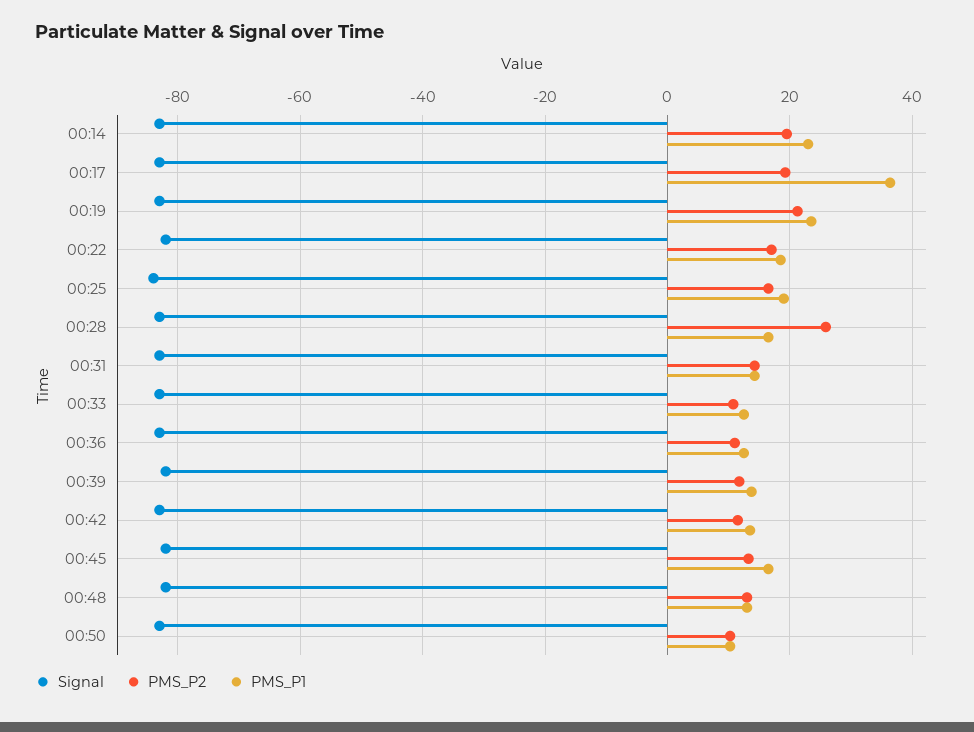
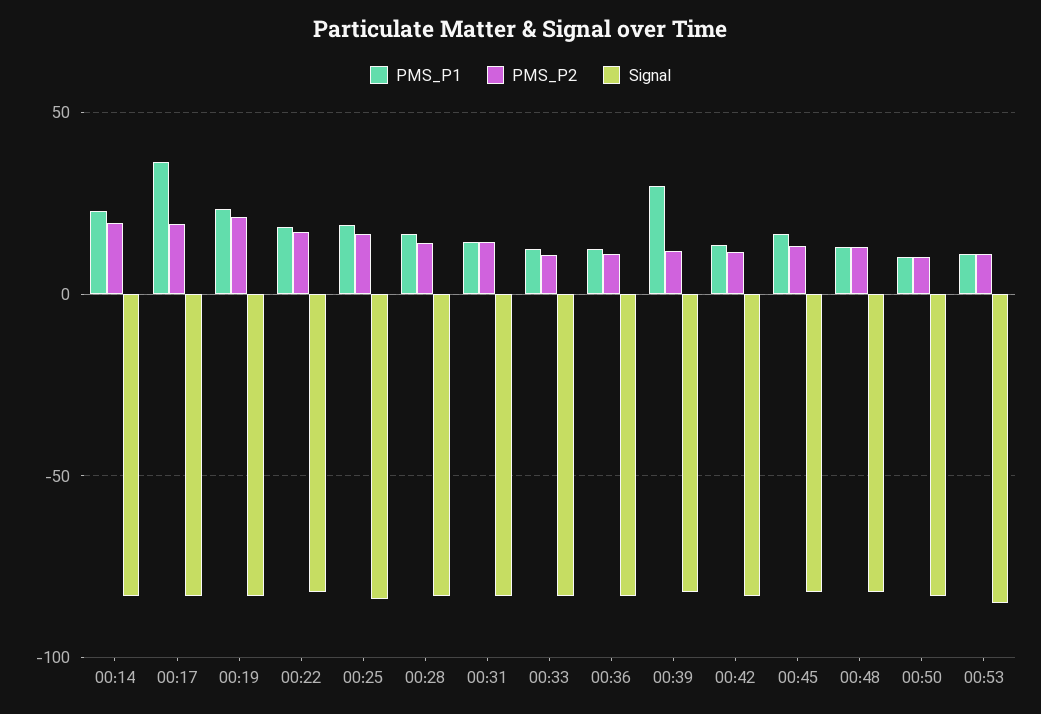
PMS_P2, 00:28: 26 -> 15
PMS_P1, 00:39: 14 -> 30
PMS_P1, 00:53: none -> 10
PMS_P2, 00:53: none -> 10
Signal, 00:53: none -> -85

